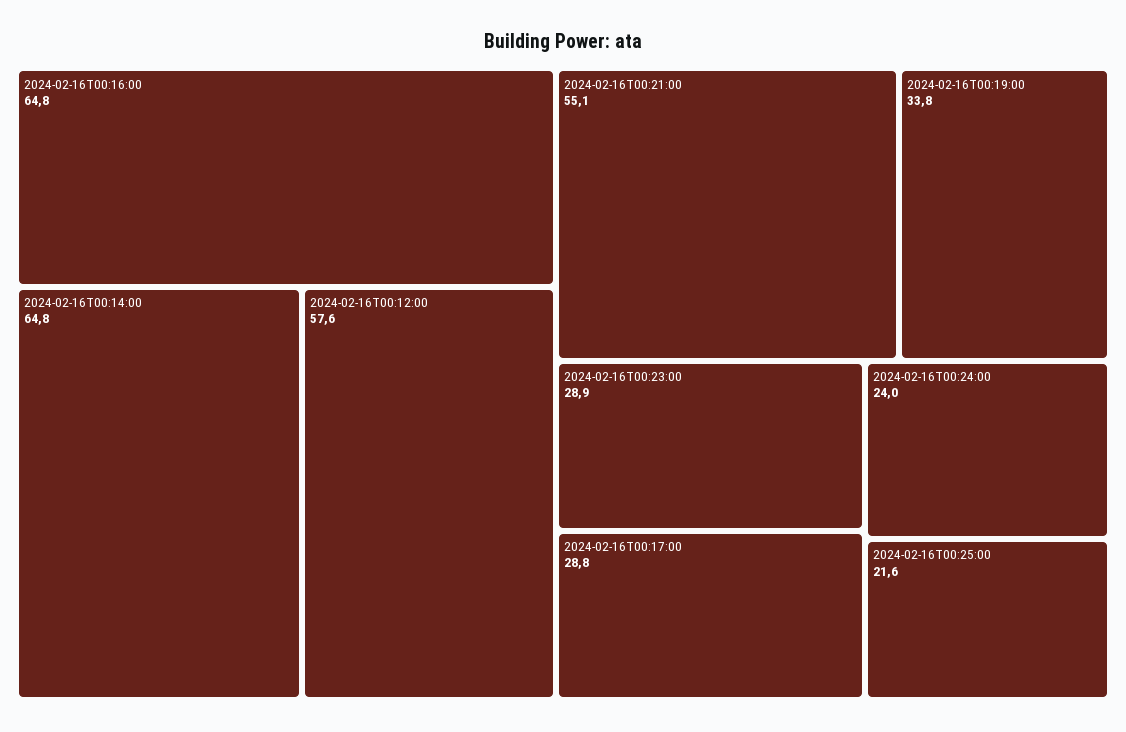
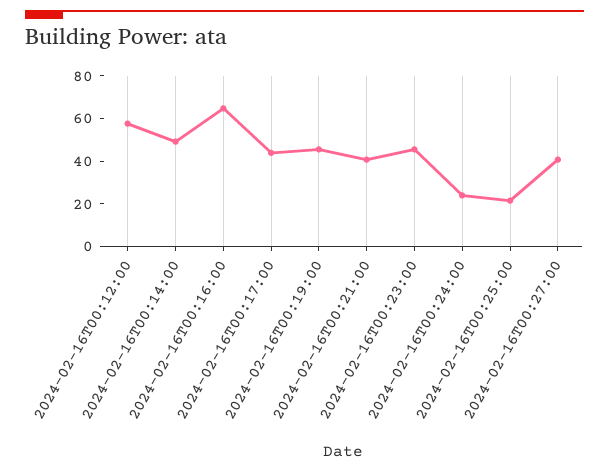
2024-02-16T00:14:00: 64.8 -> 50
2024-02-16T00:21:00: 55.1 -> 40
2024-02-16T00:19:00: 33.8 -> 45
2024-02-16T00:23:00: 28.9 -> 45
2024-02-16T00:17:00: 28.8 -> 45
2024-02-16T00:27:00: none -> 40

